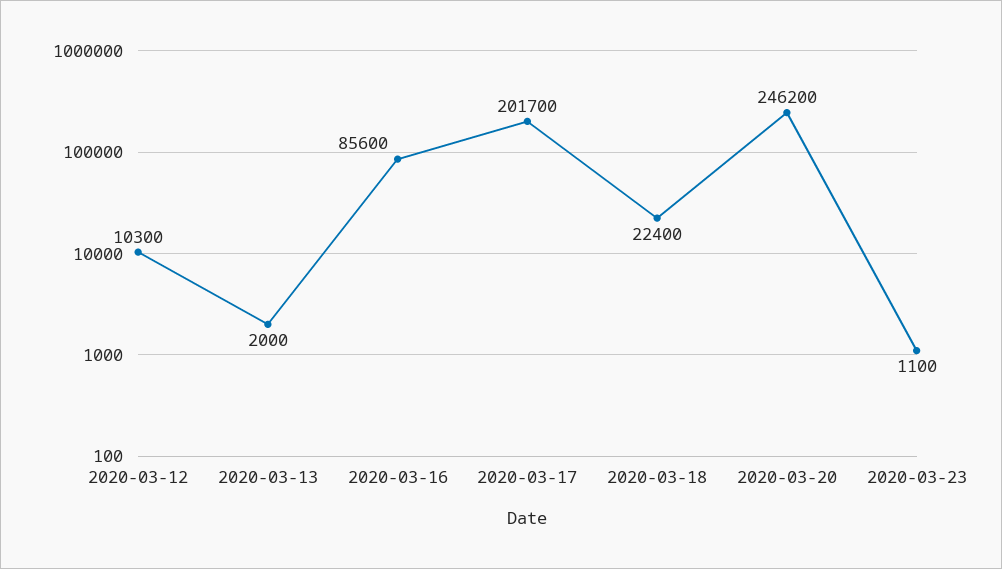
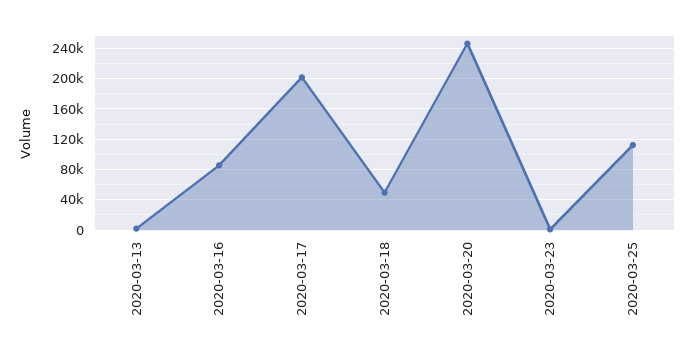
2020-03-12: 10300 -> none
2020-03-18: 22400 -> 50000
2020-03-25: none -> 110000

